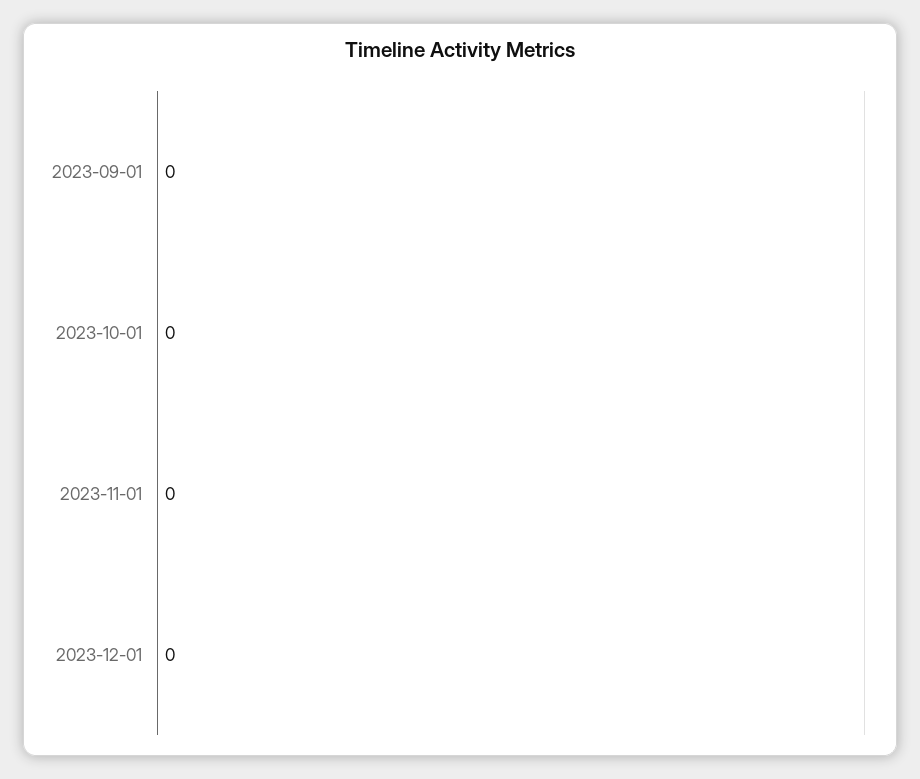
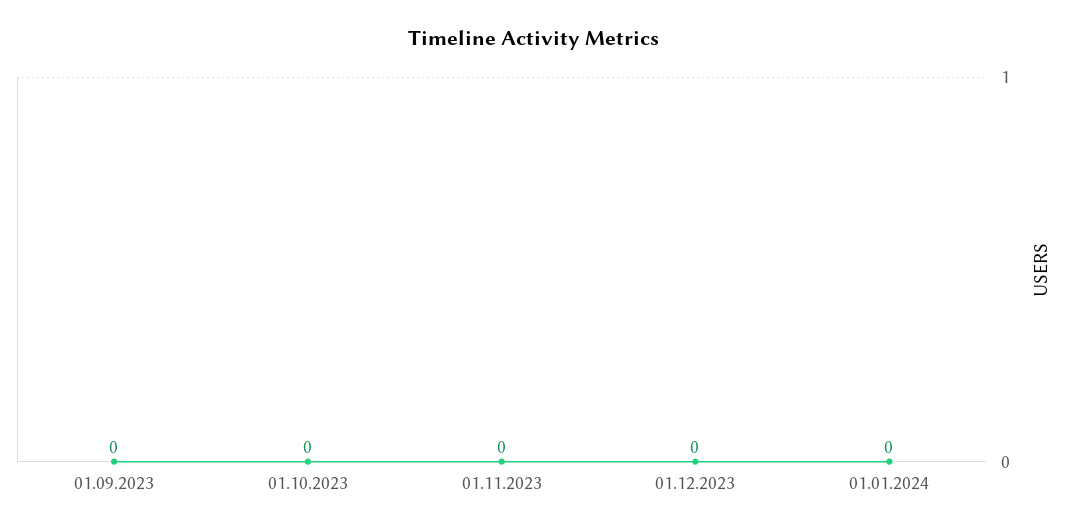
01.01.2024: none -> 0

